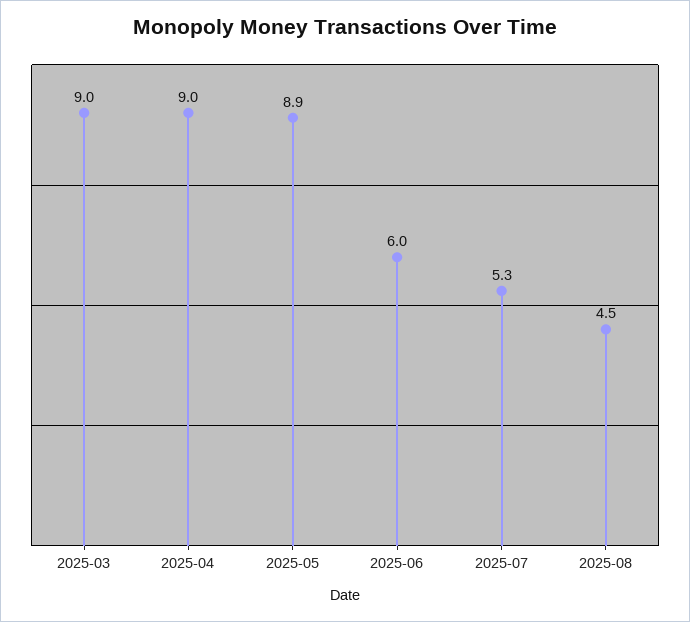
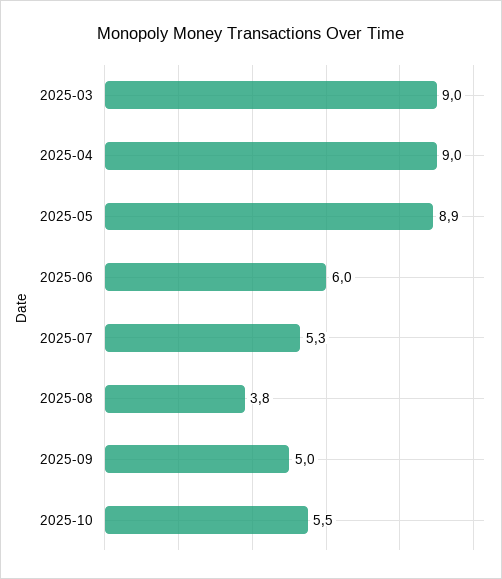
2025-08: 4.5 -> 3.8
2025-09: none -> 5
2025-10: none -> 5.5

